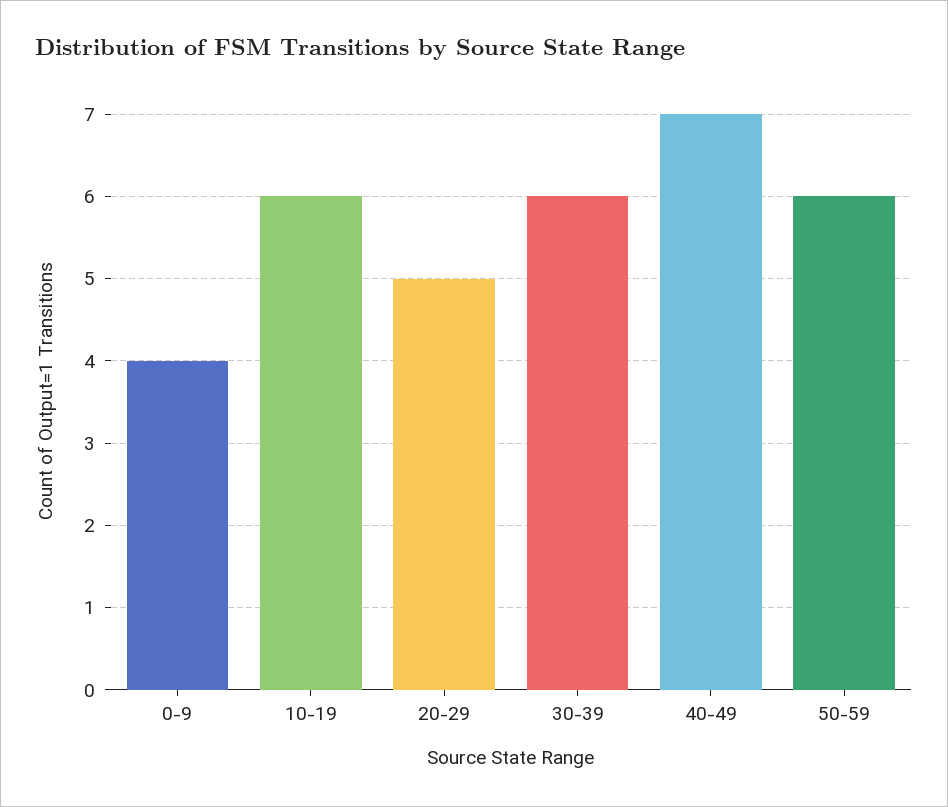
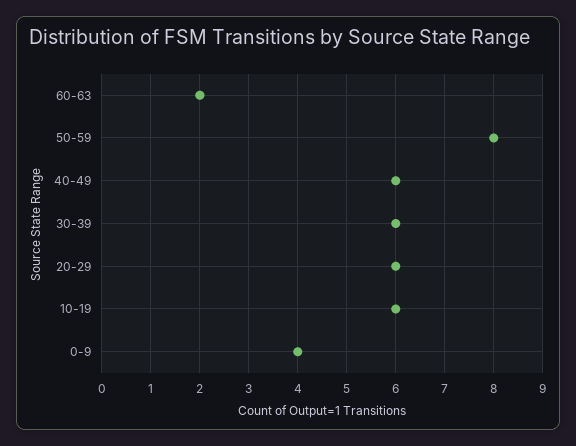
20-29: 5 -> 6
40-49: 7 -> 6
50-59: 6 -> 8
60-63: none -> 2

